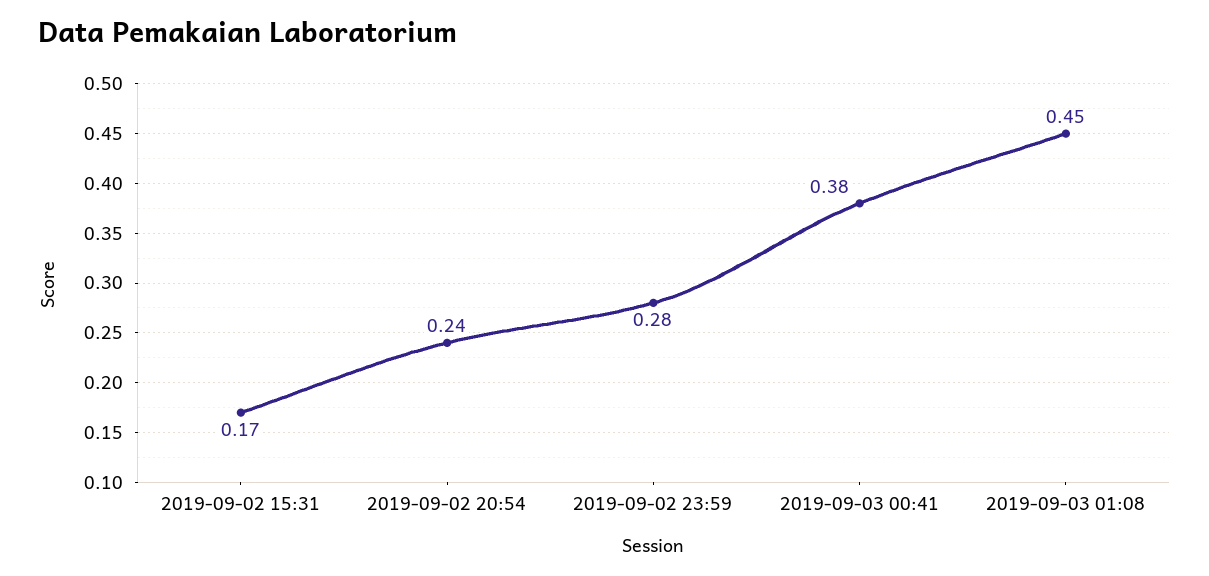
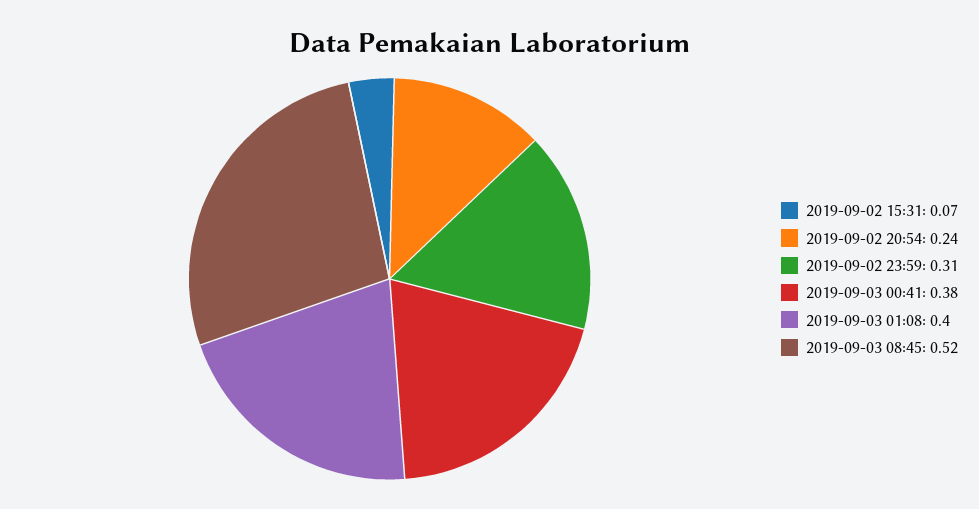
2019-09-02 15:31: 0.17 -> 0.07
2019-09-02 23:59: 0.28 -> 0.31
2019-09-03 01:08: 0.45 -> 0.4
2019-09-03 08:45: none -> 0.52

